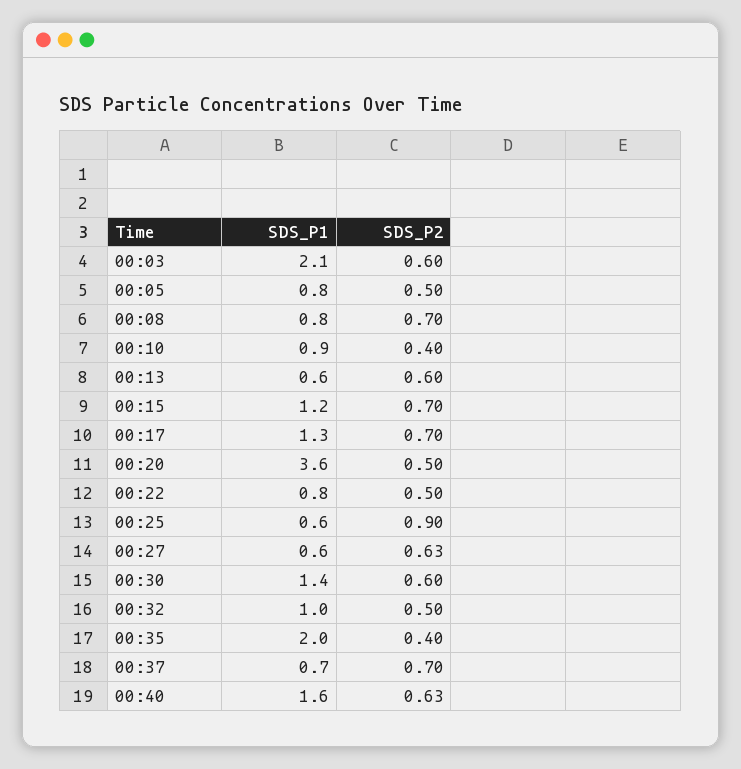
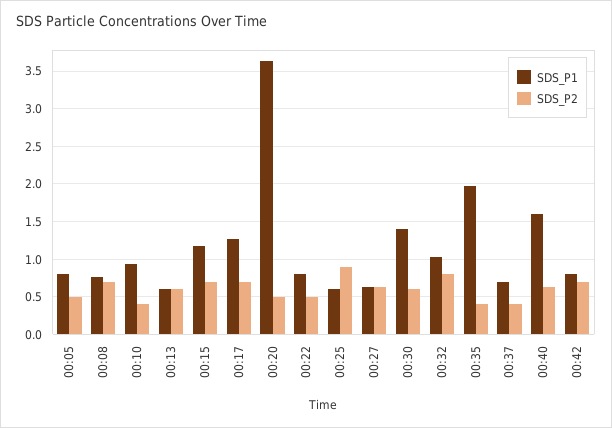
SDS_P1, 00:03: 2.1 -> none
SDS_P2, 00:03: 0.6 -> none
SDS_P2, 00:32: 0.5 -> 0.8
SDS_P2, 00:37: 0.7 -> 0.4
SDS_P1, 00:42: none -> 0.8
SDS_P2, 00:42: none -> 0.7

